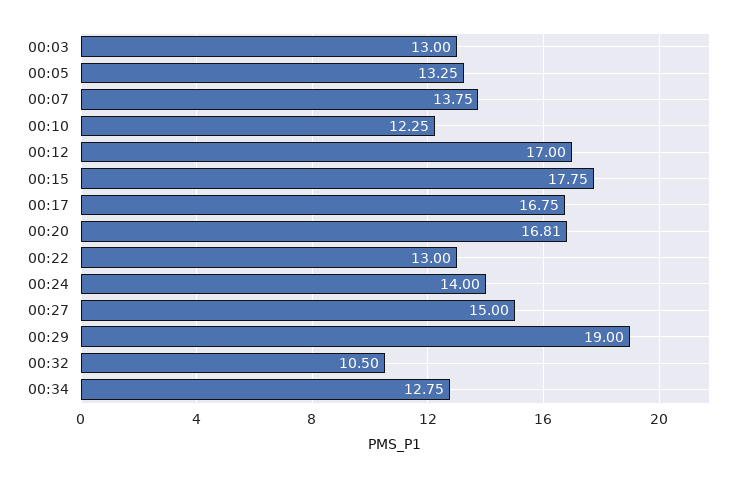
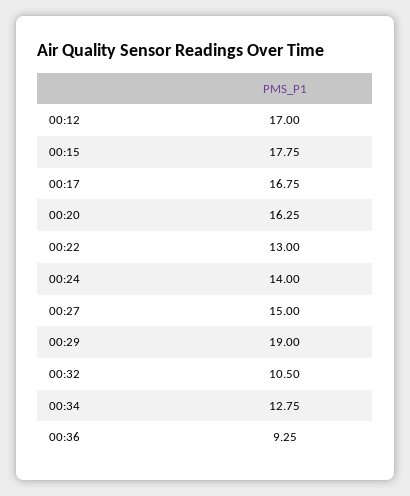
00:03: 13 -> none
00:05: 13.25 -> none
00:07: 13.75 -> none
00:10: 12.25 -> none
00:20: 16.81 -> 16.25
00:36: none -> 9.25

